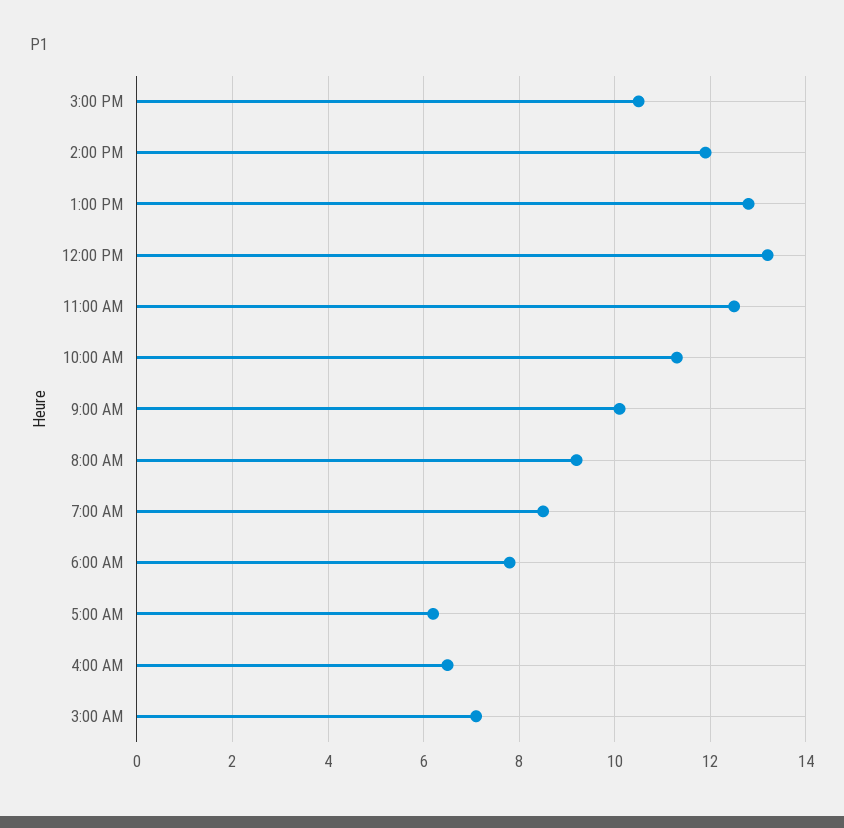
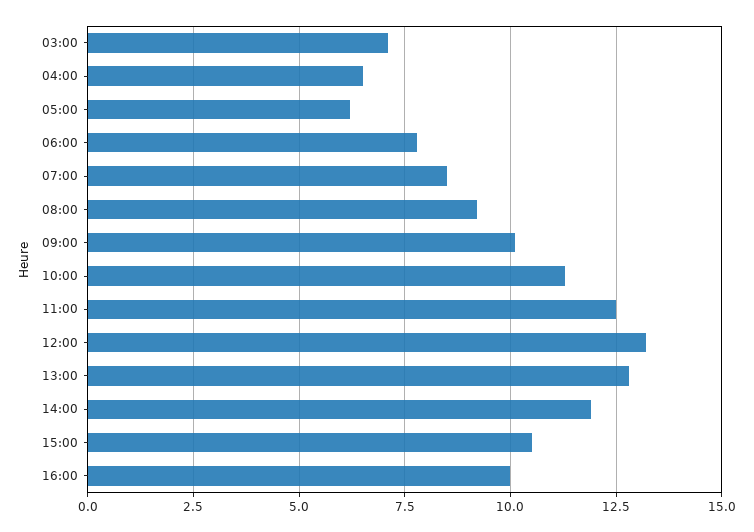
16:00: none -> 10

